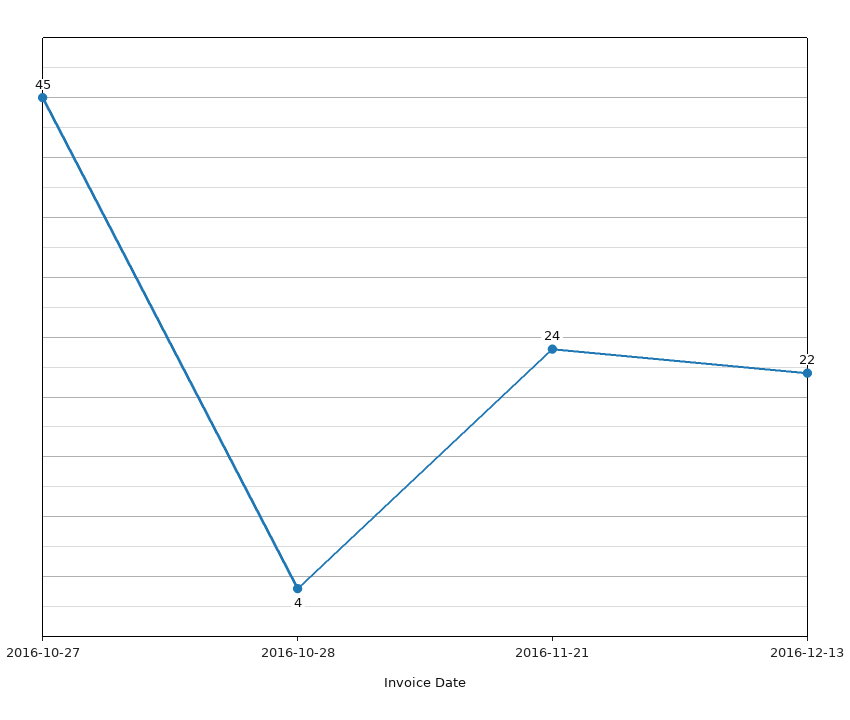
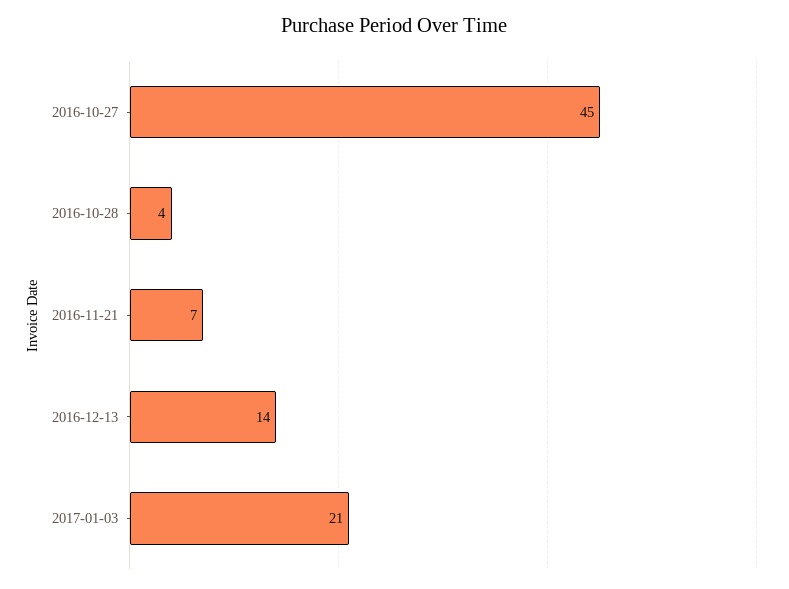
2016-11-21: 24 -> 7
2016-12-13: 22 -> 14
2017-01-03: none -> 21

